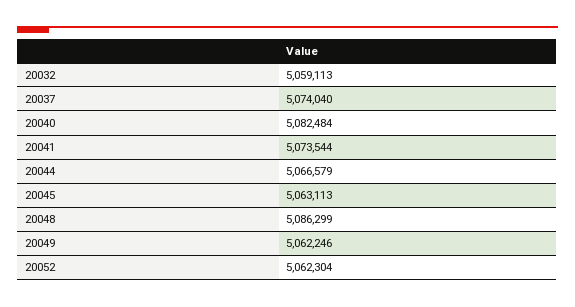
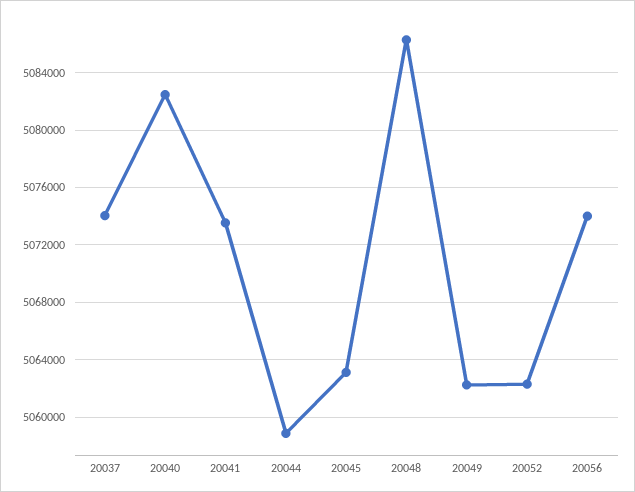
20032: 5059113 -> none
20044: 5066579 -> 5059000
20056: none -> 5074000

